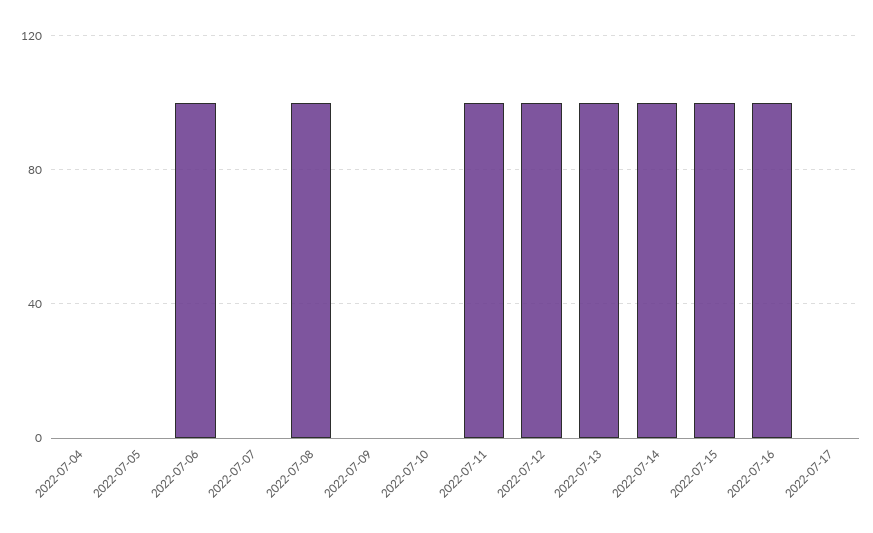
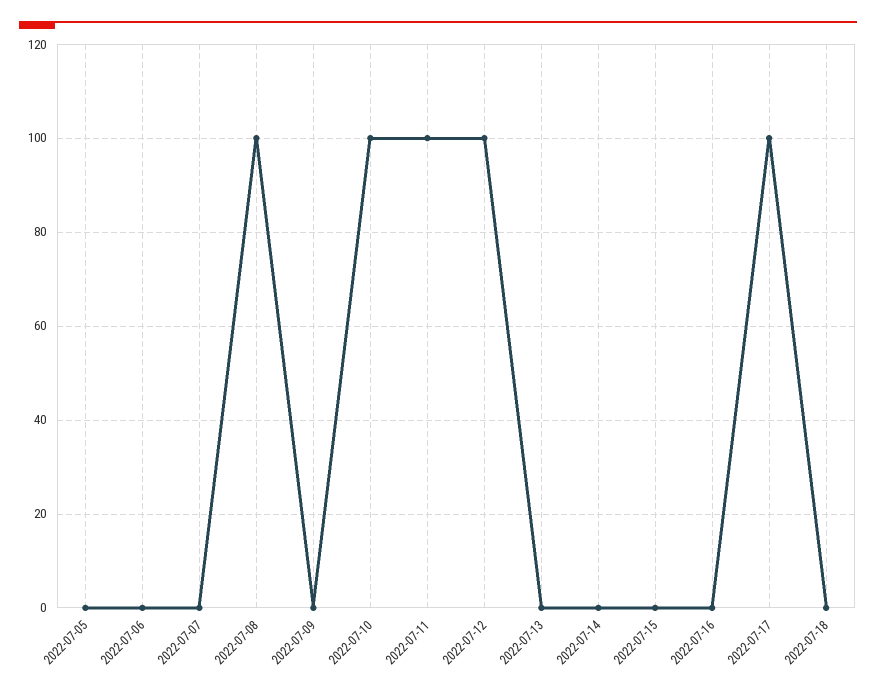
2022-07-04: 0 -> none
2022-07-06: 100 -> 0
2022-07-10: 0 -> 100
2022-07-13: 100 -> 0
2022-07-14: 100 -> 0
2022-07-15: 100 -> 0
2022-07-16: 100 -> 0
2022-07-17: 0 -> 100
2022-07-18: none -> 0

